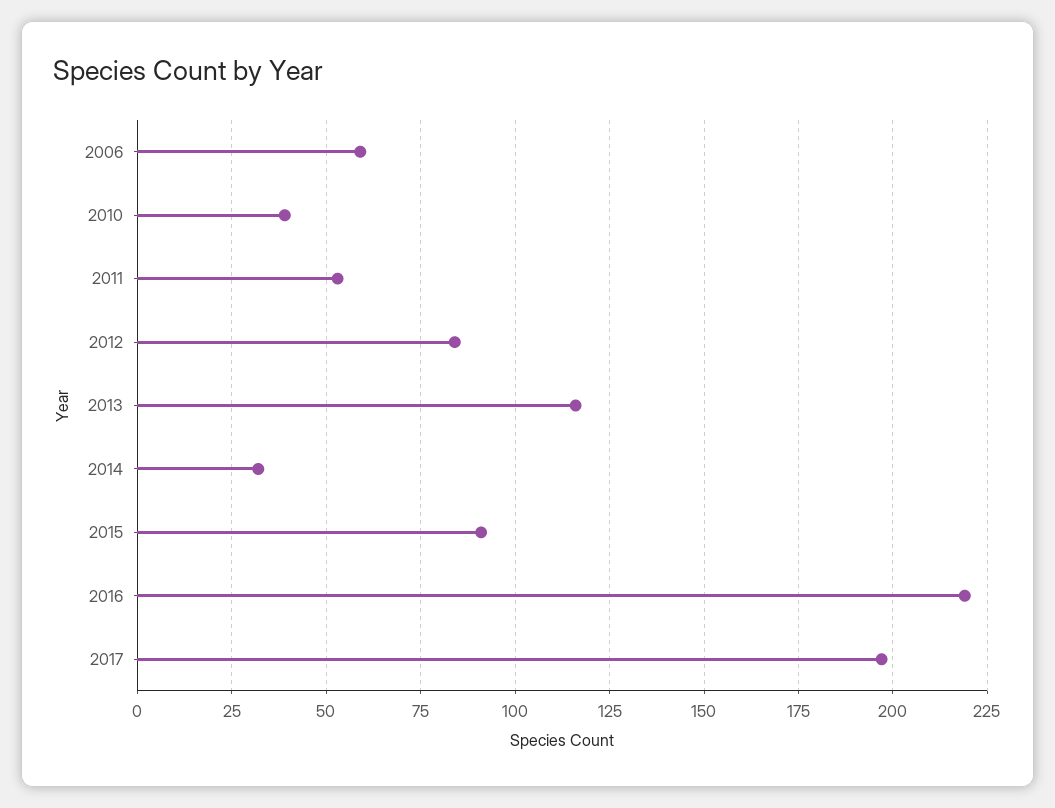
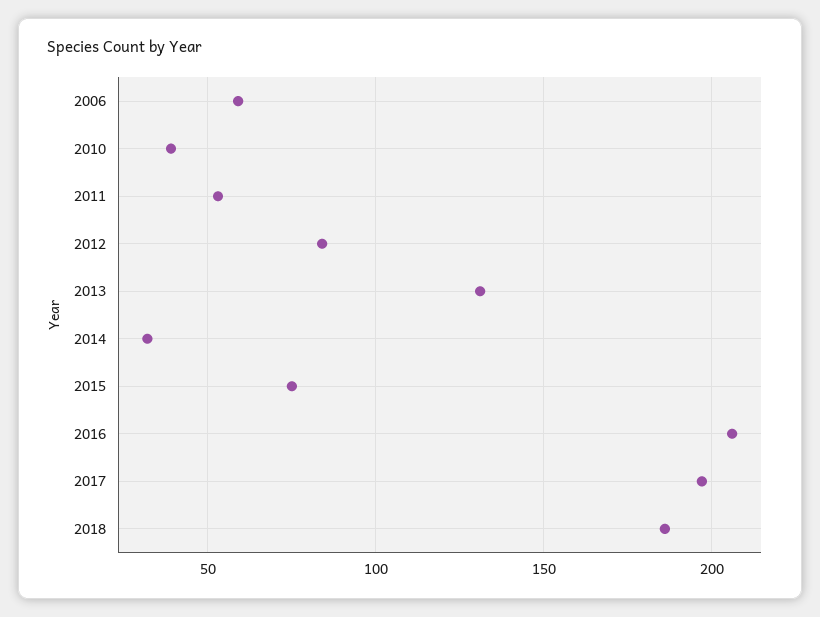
2013: 115 -> 130
2015: 90 -> 75
2016: 220 -> 205
2018: none -> 185

